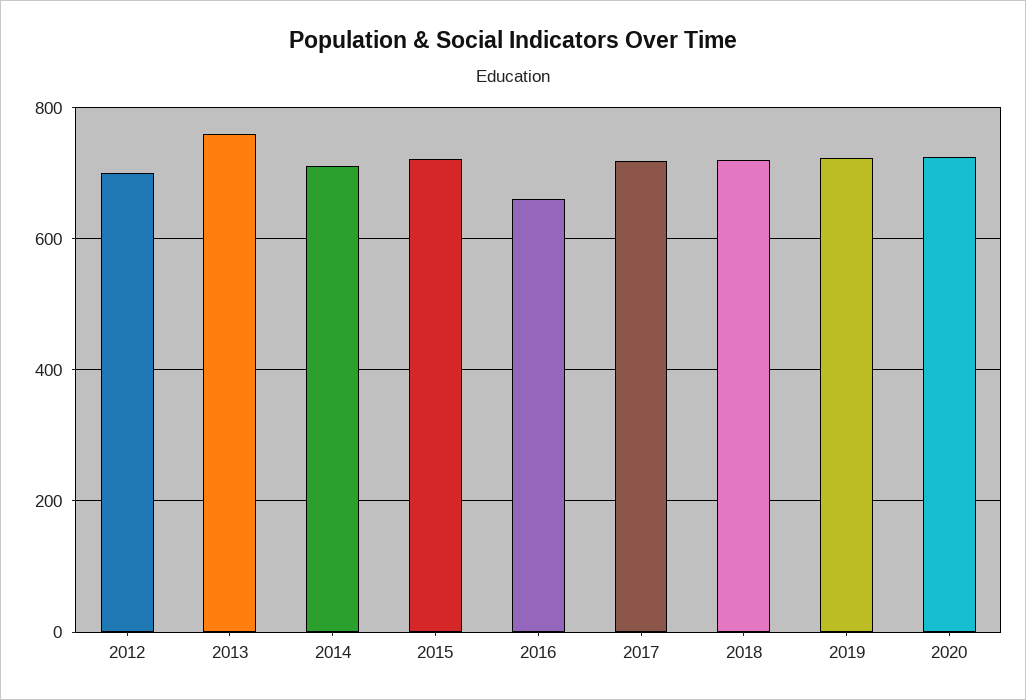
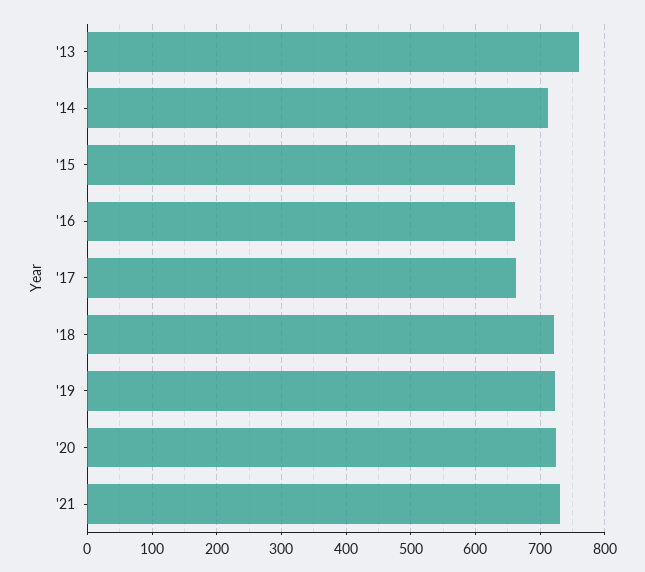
2012: 700 -> none
2015: 720 -> 660
2017: 720 -> 660
'21: none -> 730

